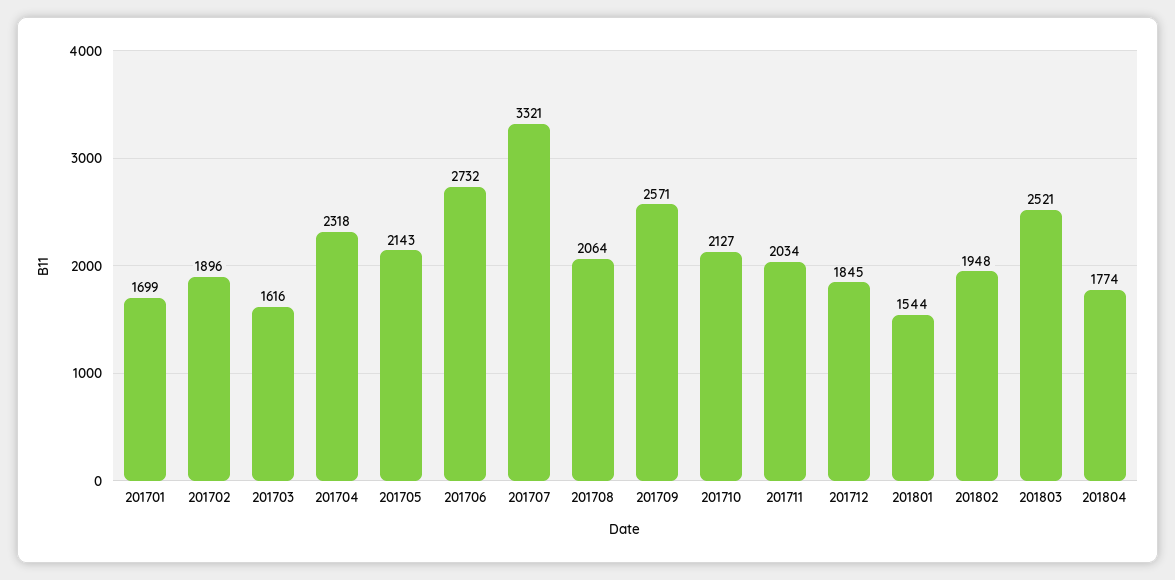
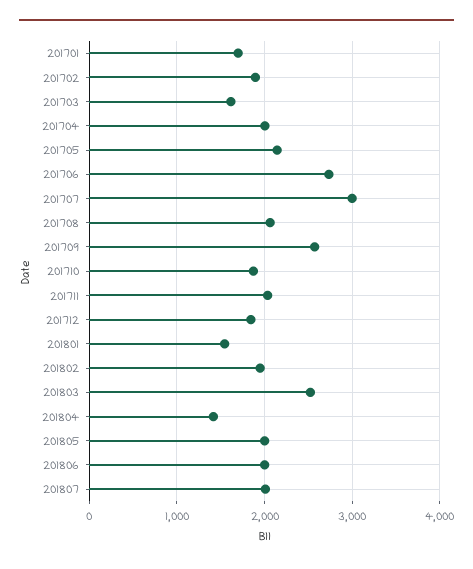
201704: 2318 -> 2000
201707: 3321 -> 3000
201710: 2127 -> 1900
201804: 1774 -> 1400
201805: none -> 2000
201806: none -> 2000
201807: none -> 2000

